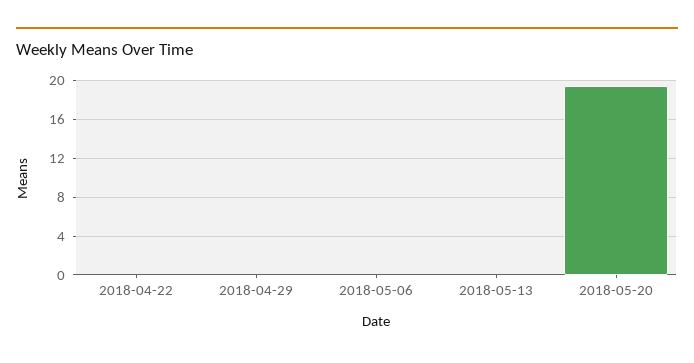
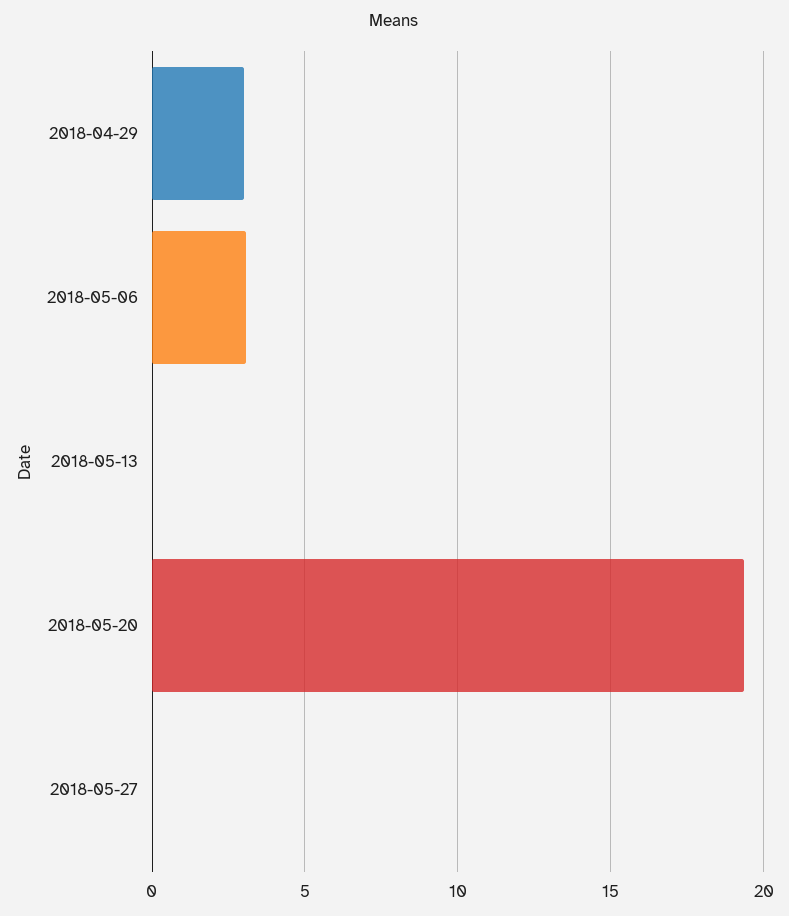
2018-04-22: 0 -> none
2018-04-29: 0 -> 3
2018-05-06: 0 -> 3
2018-05-27: none -> 0

